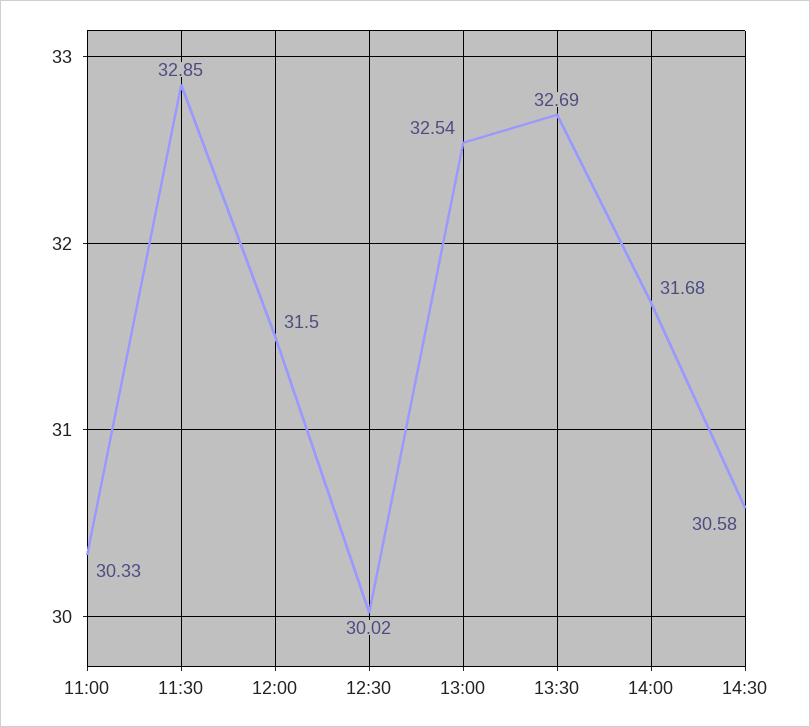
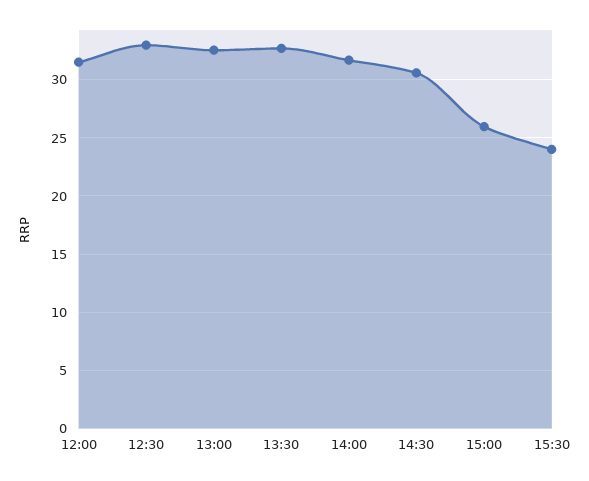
11:00: 30.33 -> none
11:30: 32.85 -> none
12:30: 30.02 -> 33
15:00: none -> 26
15:30: none -> 24

